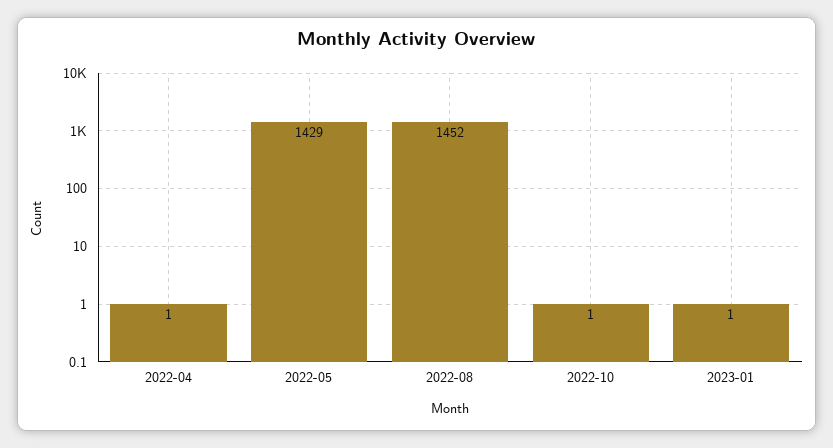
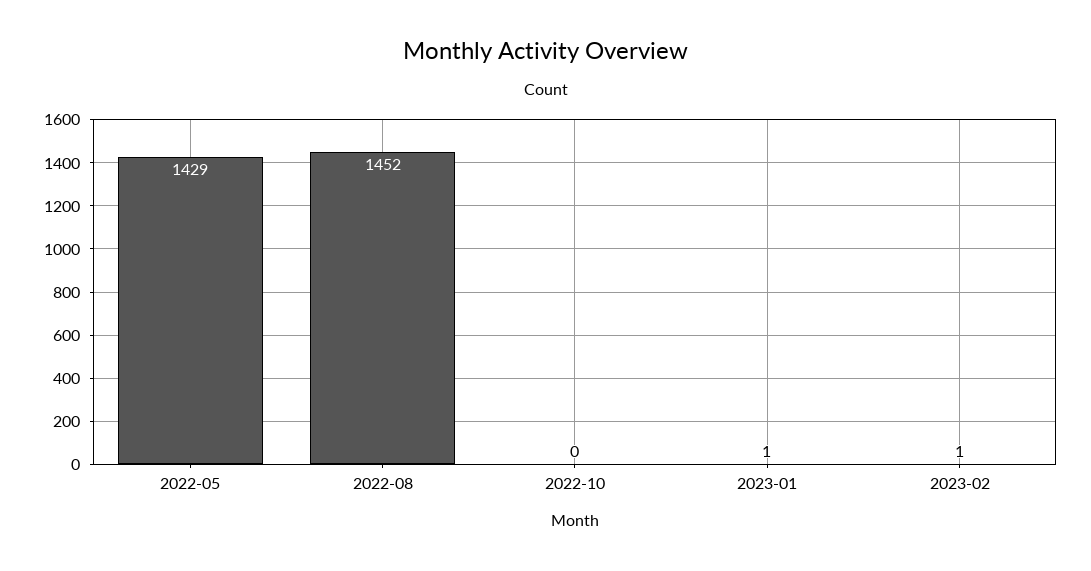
2022-04: 1 -> none
2022-10: 1 -> 0
2023-02: none -> 1

